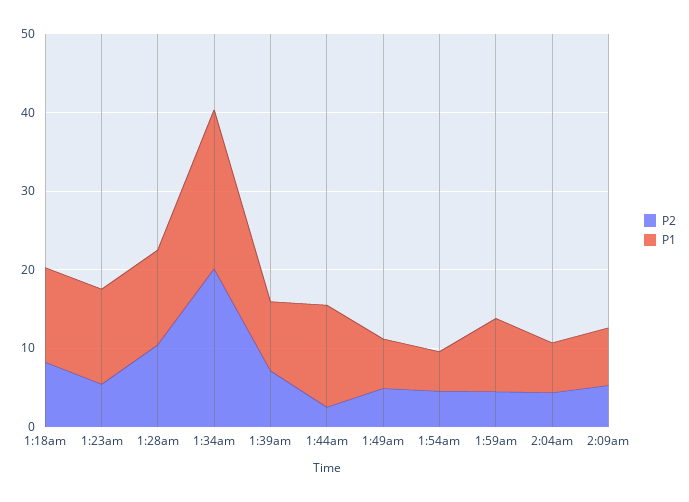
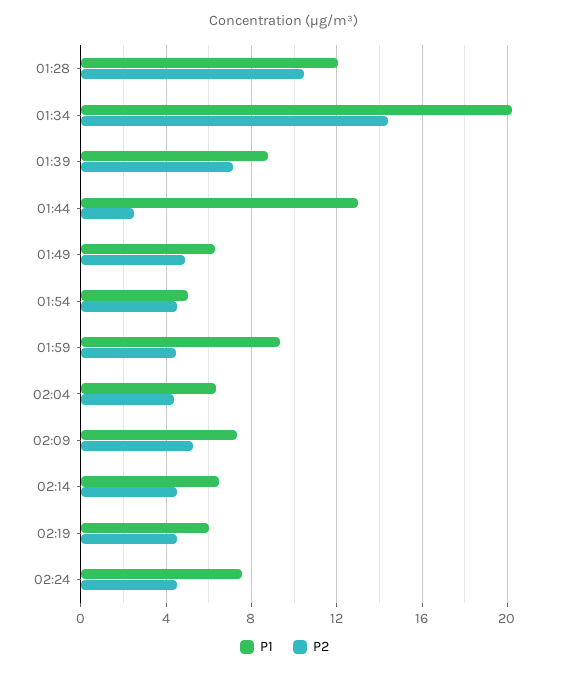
P2, 1:18am: 8 -> none
P1, 1:18am: 12 -> none
P2, 1:23am: 6 -> none
P1, 1:23am: 12 -> none
P2, 1:34am: 20 -> 14.5
P1, 02:14: none -> 6.5
P2, 02:14: none -> 4.5
P1, 02:19: none -> 6
P2, 02:19: none -> 4.5
P1, 02:24: none -> 7.5
P2, 02:24: none -> 4.5

